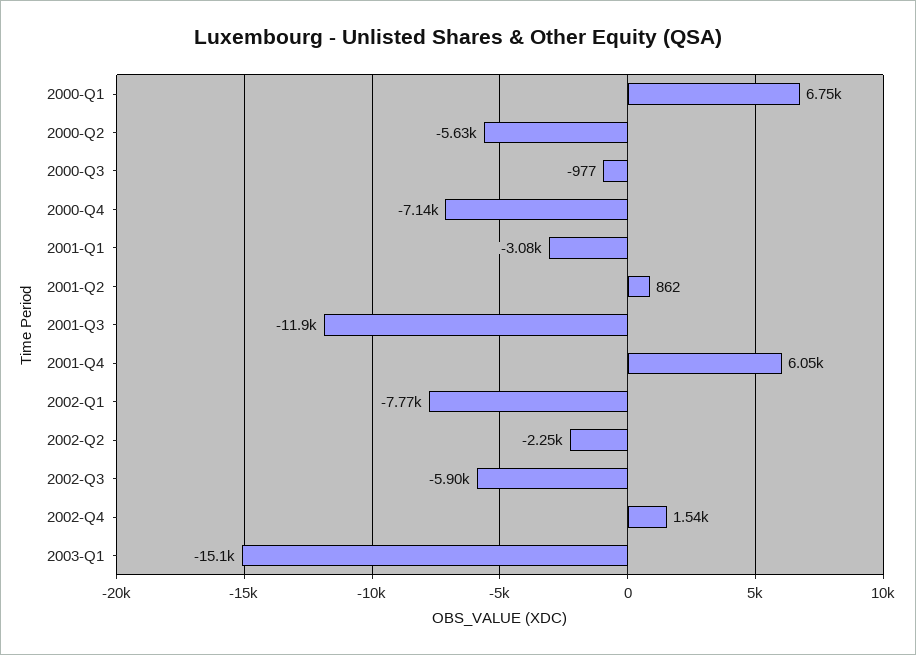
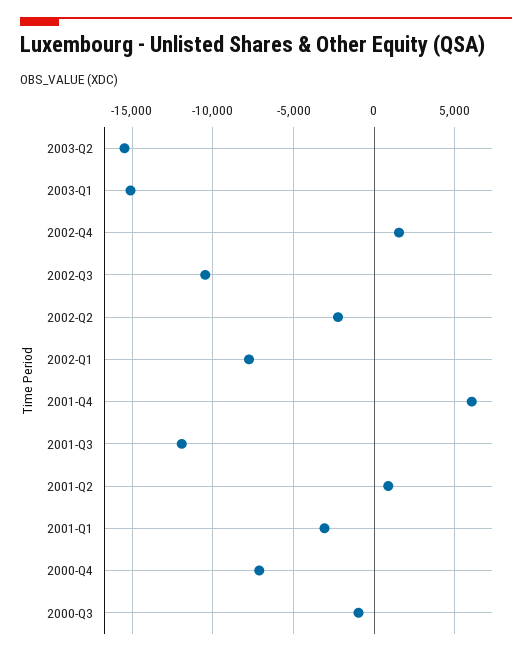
2000-Q1: 6750 -> none
2000-Q2: -5630 -> none
2002-Q3: -5900 -> -10500
2003-Q2: none -> -15500

